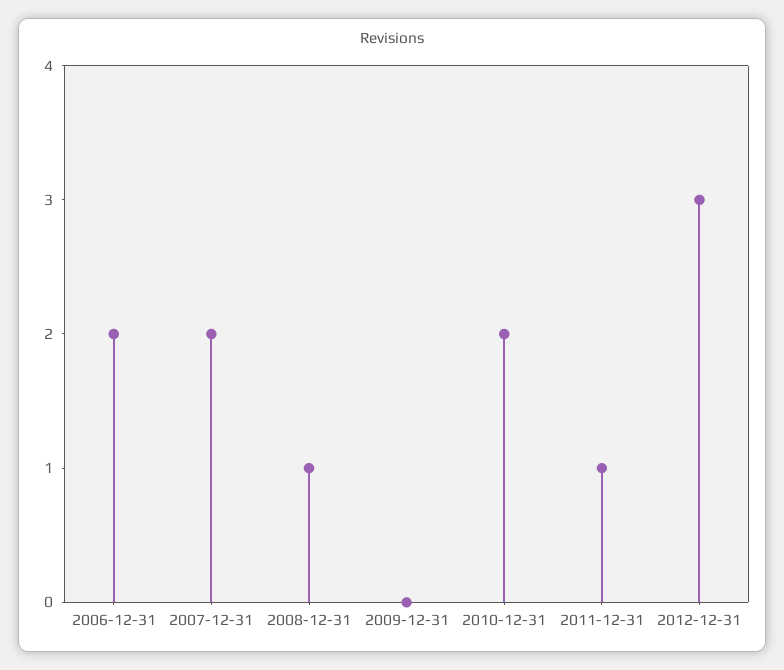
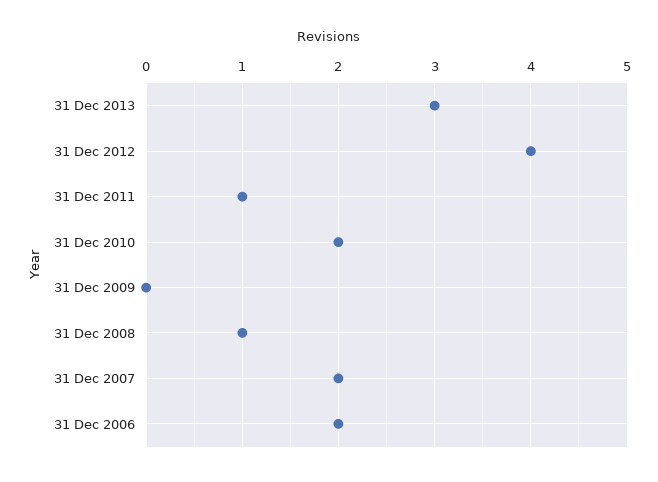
2012-12-31: 3 -> 4
31 Dec 2013: none -> 3

